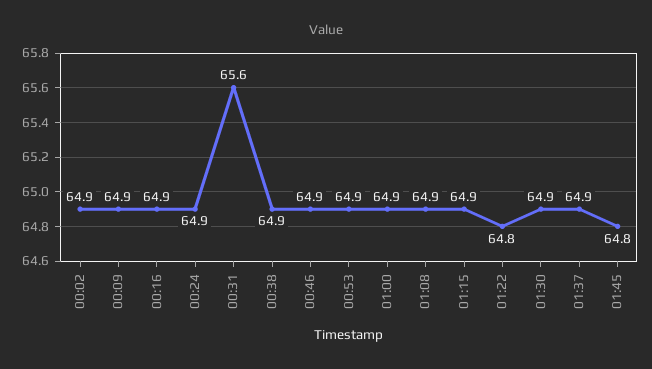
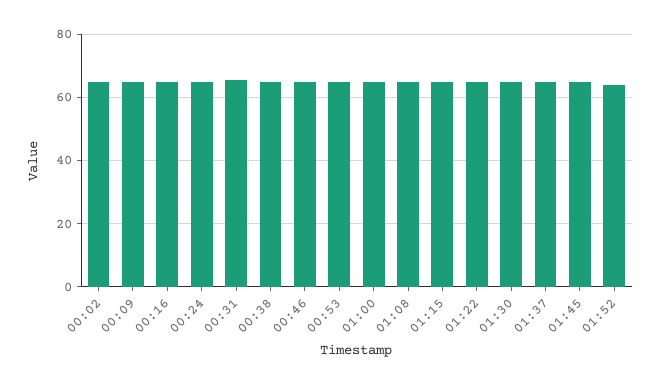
01:52: none -> 64

